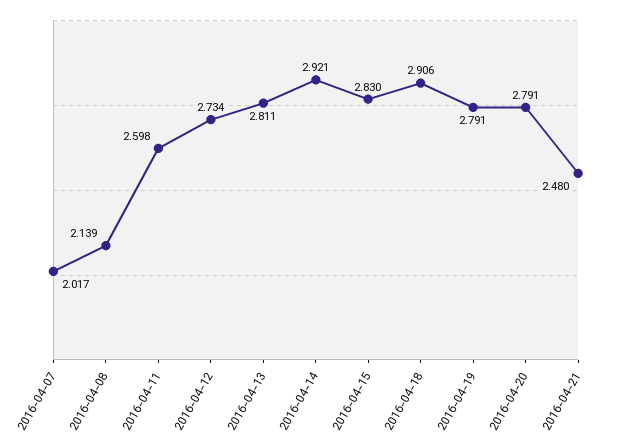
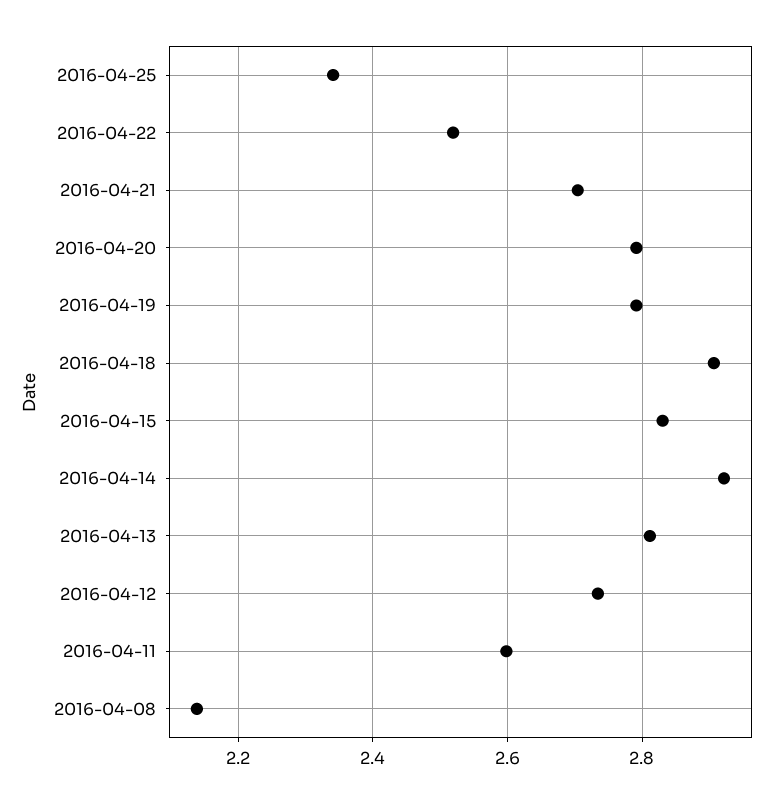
2016-04-07: 2.017 -> none
2016-04-21: 2.48 -> 2.7
2016-04-25: none -> 2.34
2016-04-22: none -> 2.52

